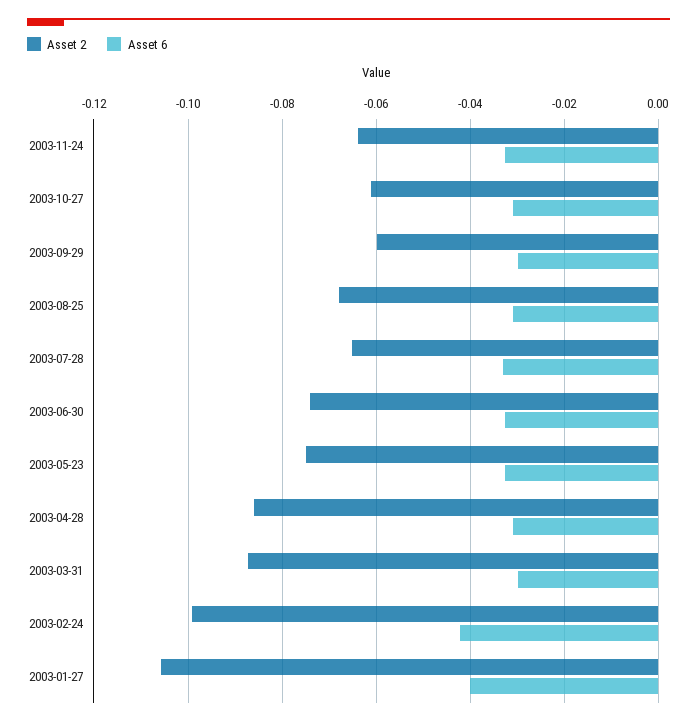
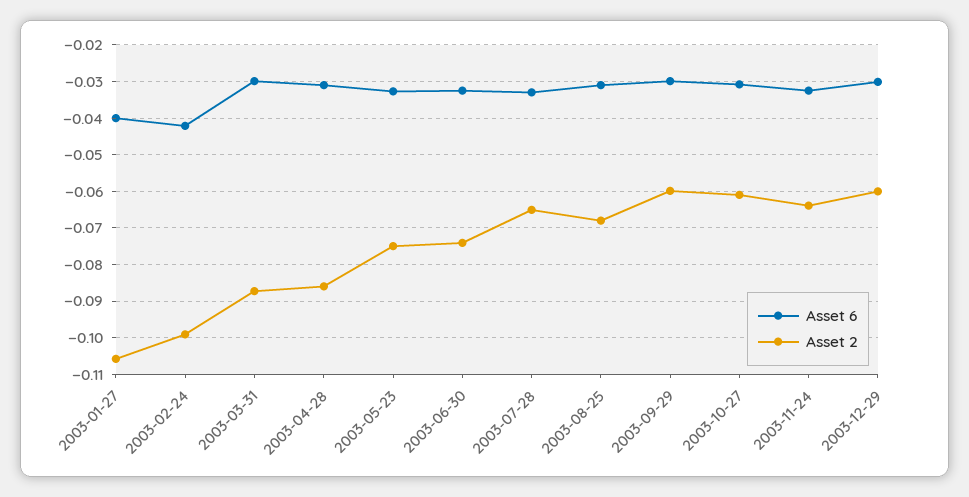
Asset 6, 2003-12-29: none -> -0.03
Asset 2, 2003-12-29: none -> -0.06

